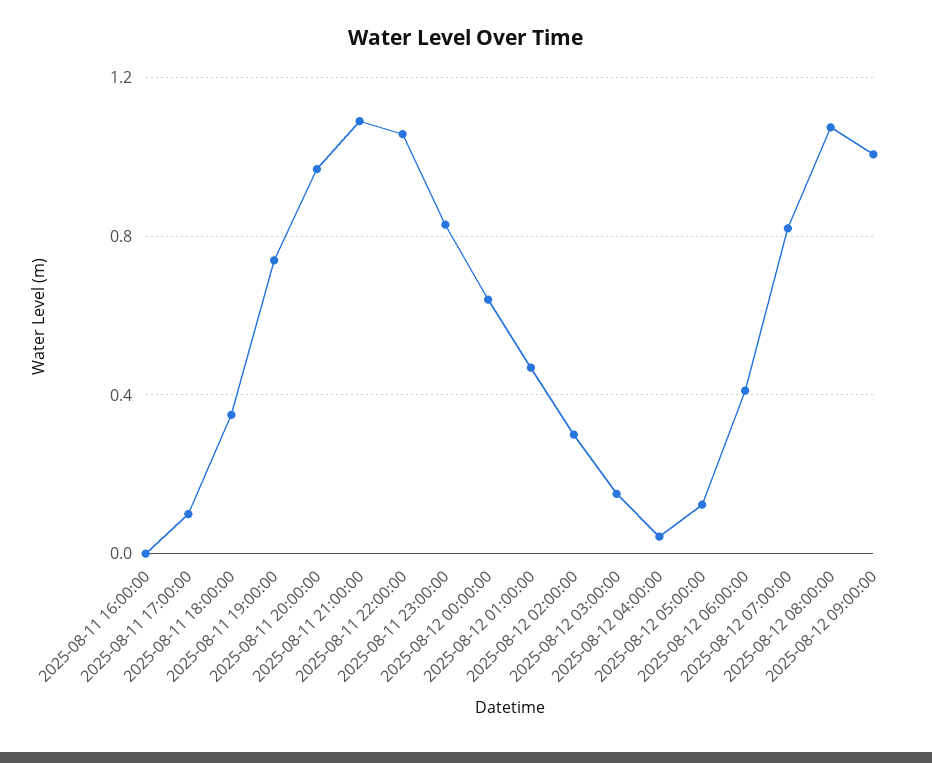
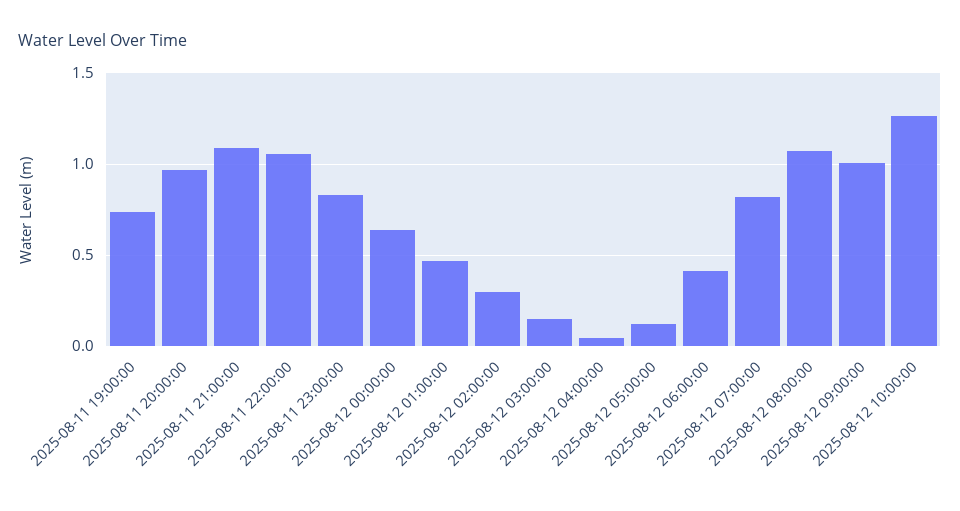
2025-08-11 16:00:00: 0 -> none
2025-08-11 17:00:00: 0.1 -> none
2025-08-11 18:00:00: 0.35 -> none
2025-08-12 10:00:00: none -> 1.25

